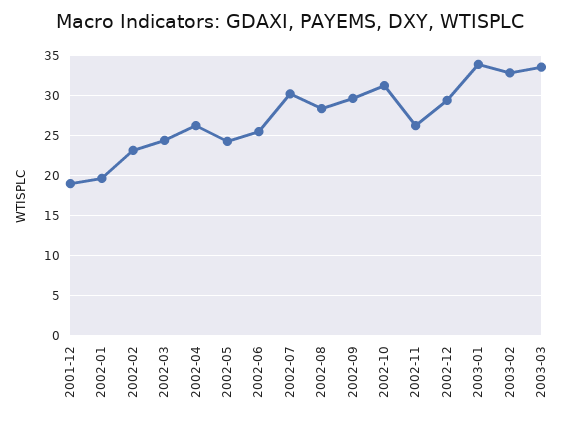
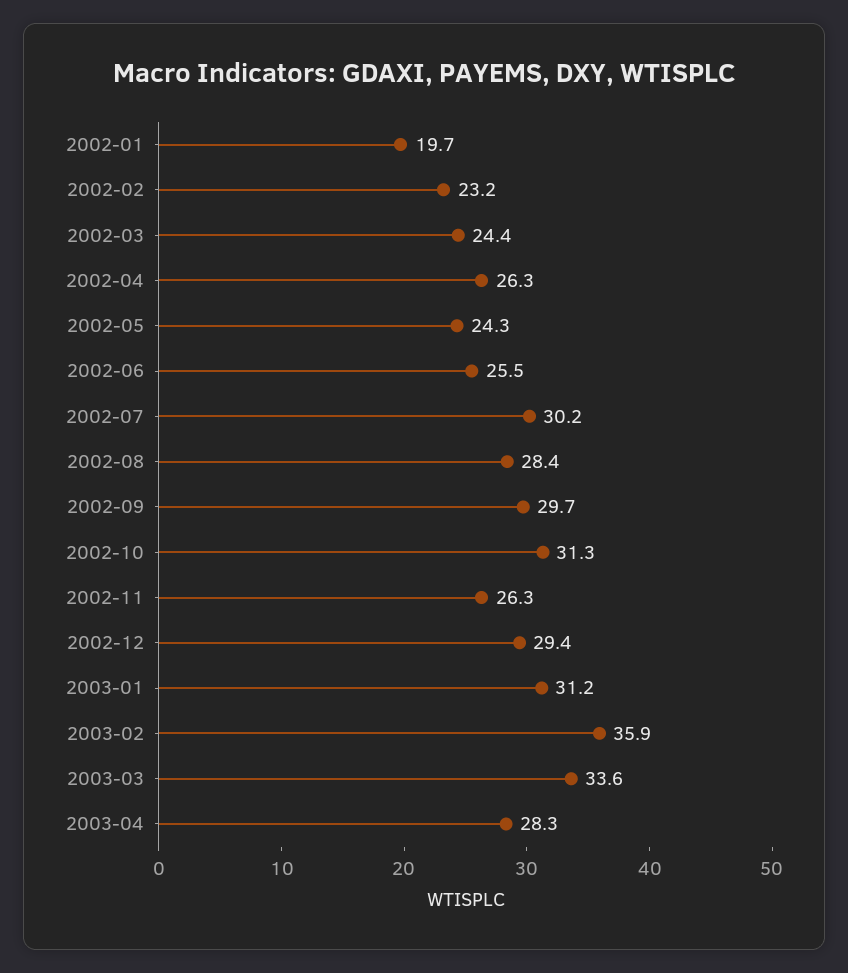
2001-12: 19 -> none
2003-01: 34 -> 31.2
2003-02: 33 -> 35.9
2003-04: none -> 28.3

